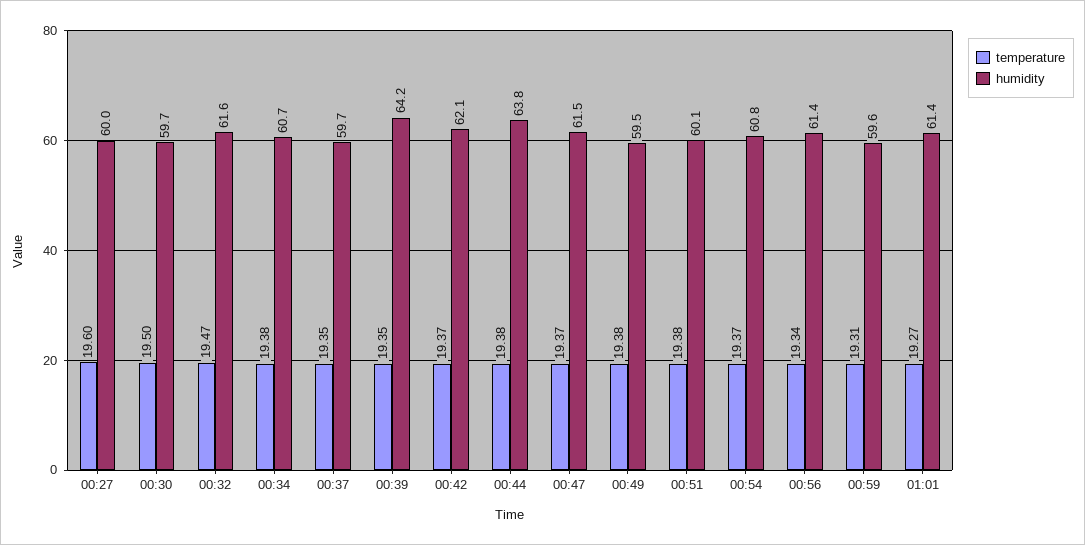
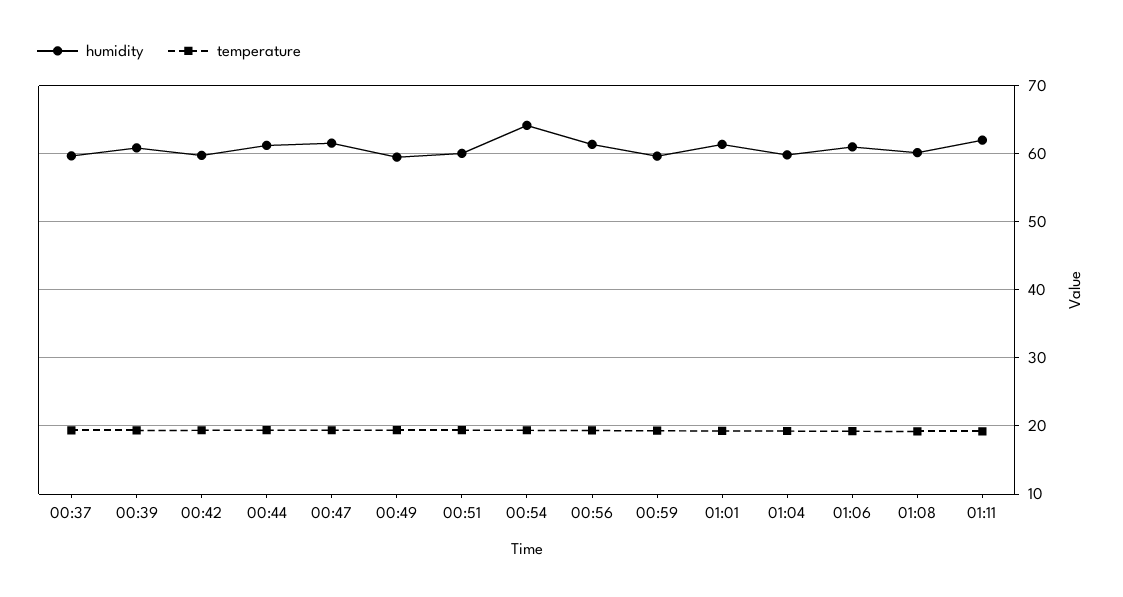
temperature, 00:27: 19.6 -> none
humidity, 00:27: 60 -> none
temperature, 00:30: 19.5 -> none
humidity, 00:30: 59.7 -> none
temperature, 00:32: 19.47 -> none
humidity, 00:32: 61.6 -> none
temperature, 00:34: 19.38 -> none
humidity, 00:34: 60.7 -> none
humidity, 00:39: 64.2 -> 61
humidity, 00:42: 62.1 -> 60
humidity, 00:44: 63.8 -> 61
humidity, 00:54: 60.8 -> 64
humidity, 01:04: none -> 60
temperature, 01:04: none -> 19
humidity, 01:06: none -> 61
temperature, 01:06: none -> 19
humidity, 01:08: none -> 60
temperature, 01:08: none -> 19
humidity, 01:11: none -> 62
temperature, 01:11: none -> 19

